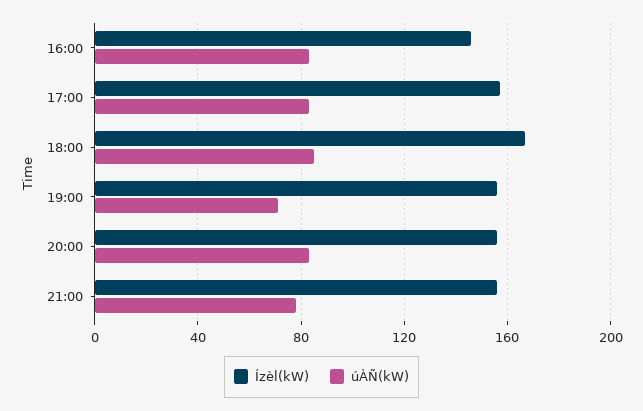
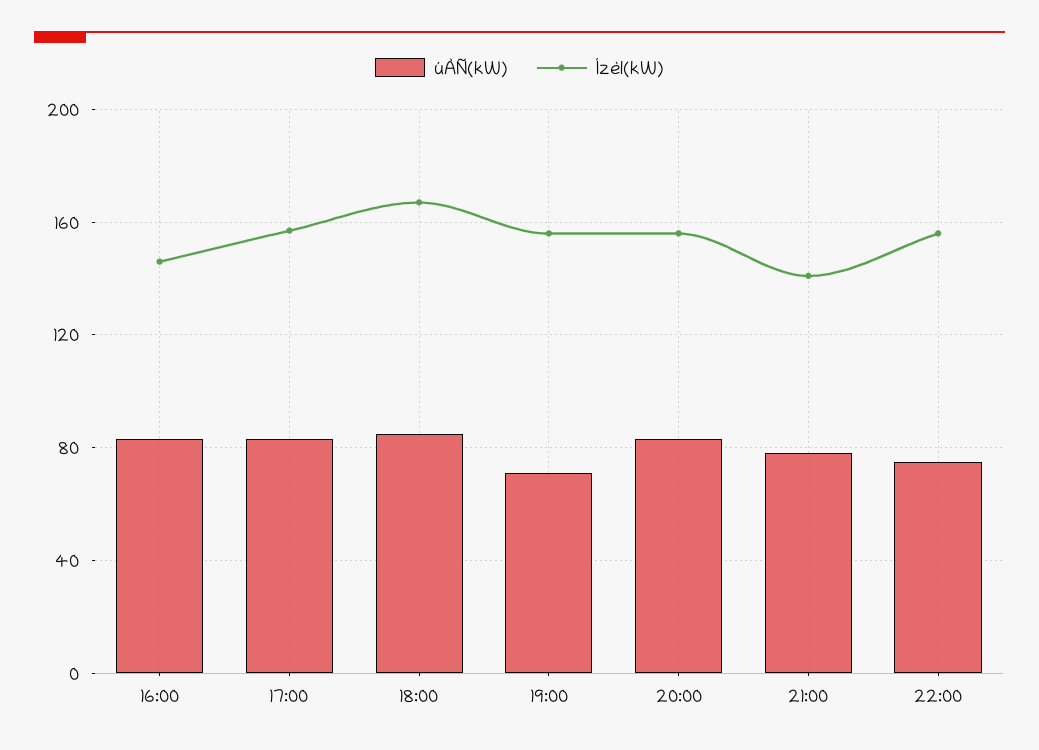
Ízèl(kW), 21:00: 155 -> 140
úÀÑ(kW), 22:00: none -> 75
Ízèl(kW), 22:00: none -> 155

